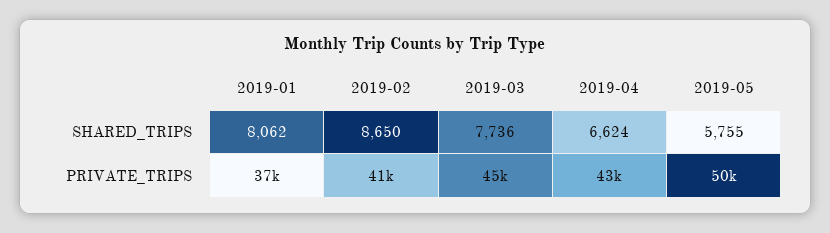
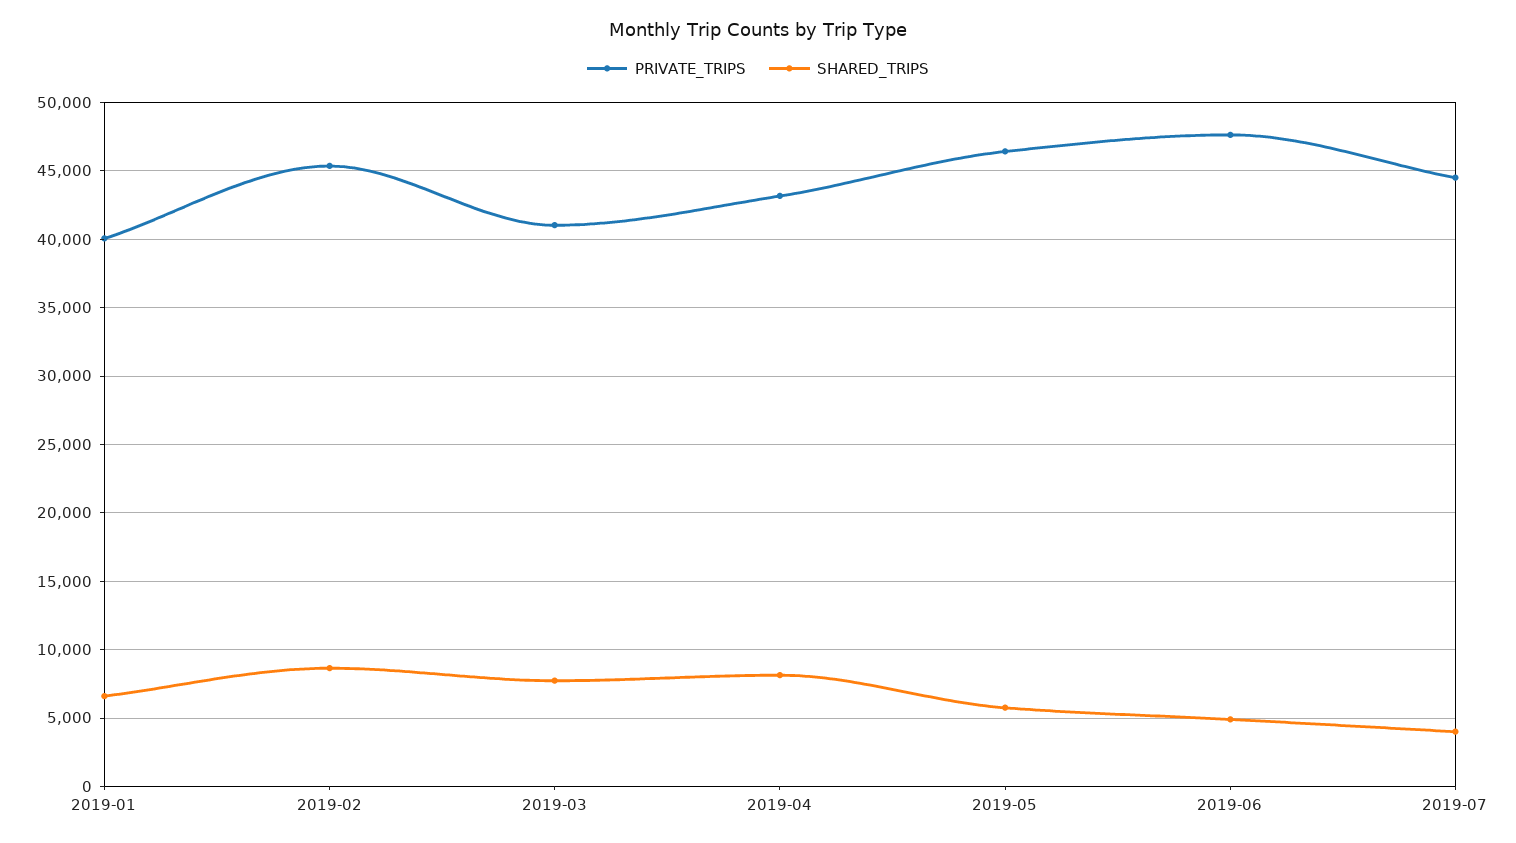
SHARED_TRIPS, 2019-01: 8062 -> 6500
SHARED_TRIPS, 2019-04: 6624 -> 8000
PRIVATE_TRIPS, 2019-01: 37000 -> 40000
PRIVATE_TRIPS, 2019-02: 41000 -> 45500
PRIVATE_TRIPS, 2019-03: 45000 -> 41000
PRIVATE_TRIPS, 2019-05: 50000 -> 46500
PRIVATE_TRIPS, 2019-06: none -> 47500
SHARED_TRIPS, 2019-06: none -> 5000
PRIVATE_TRIPS, 2019-07: none -> 44500
SHARED_TRIPS, 2019-07: none -> 4000

